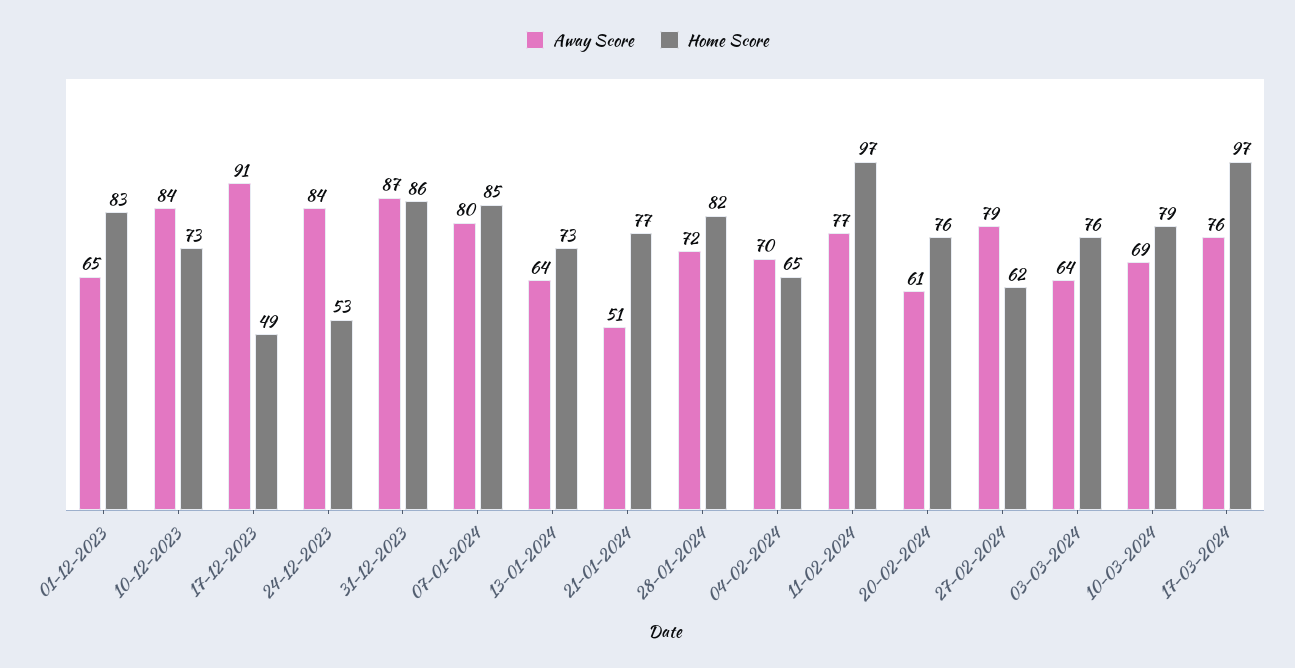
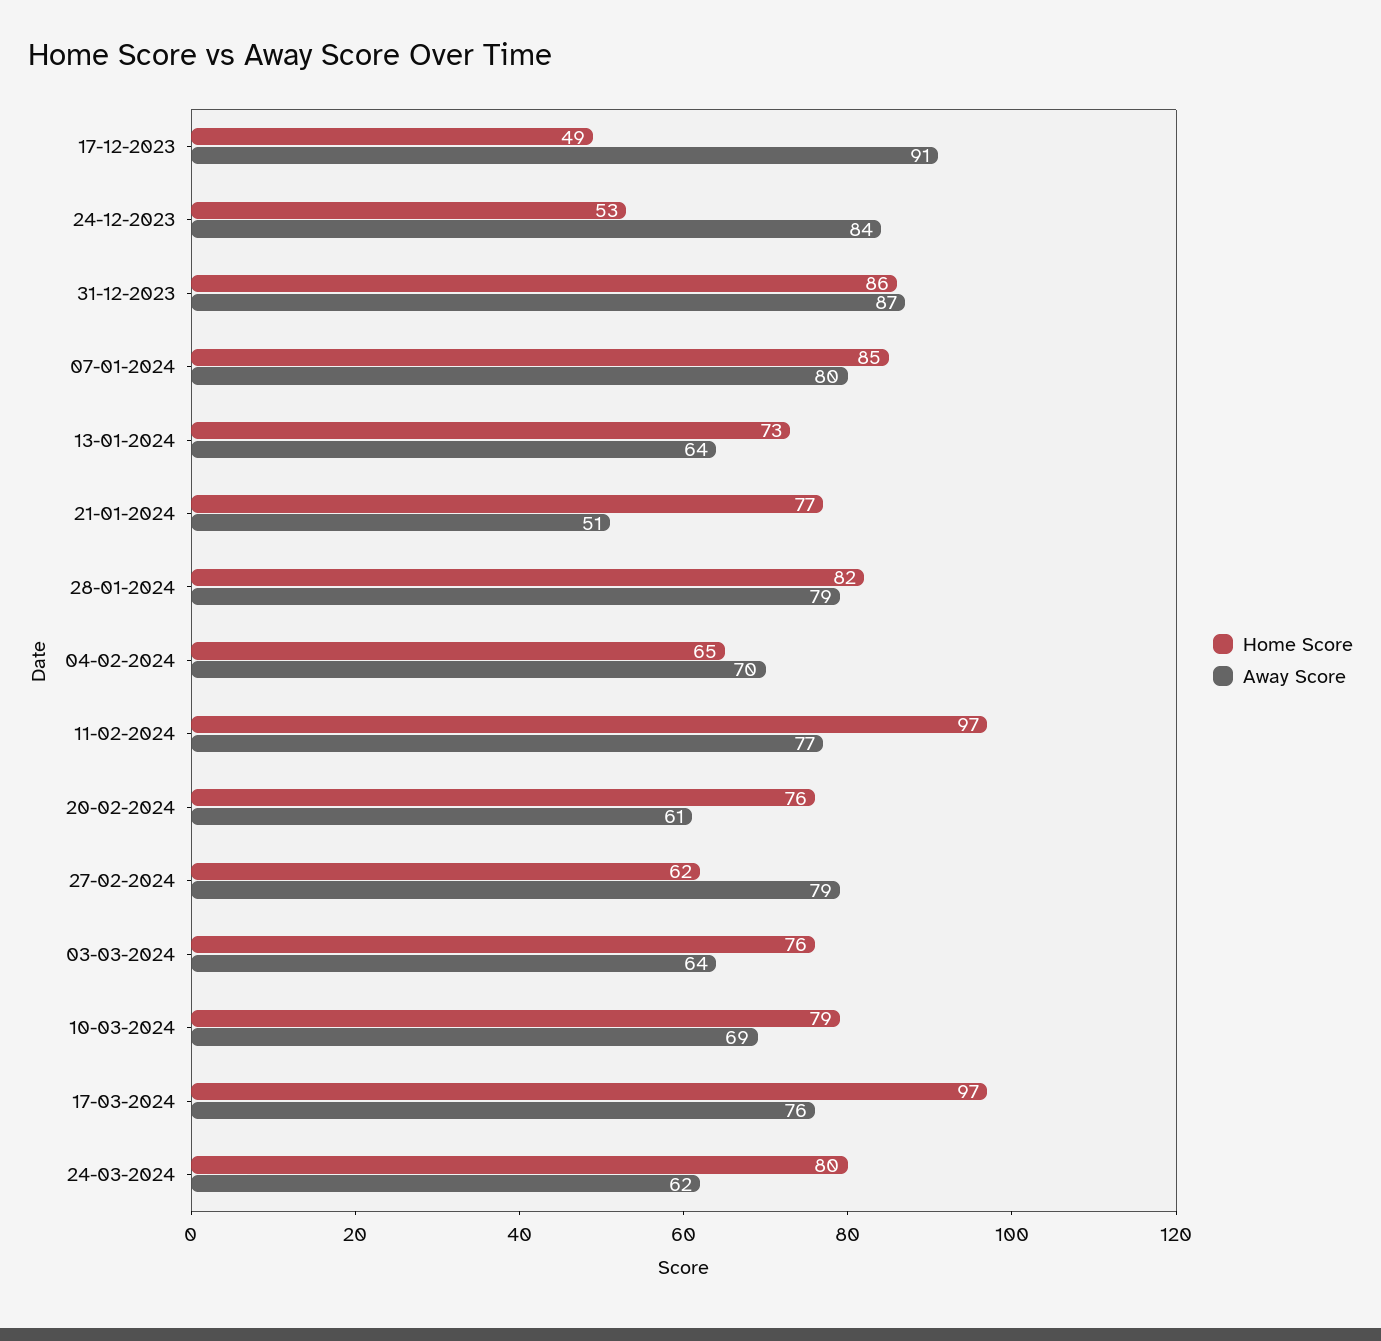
Away Score, 01-12-2023: 65 -> none
Home Score, 01-12-2023: 83 -> none
Away Score, 10-12-2023: 84 -> none
Home Score, 10-12-2023: 73 -> none
Away Score, 28-01-2024: 72 -> 79
Home Score, 24-03-2024: none -> 80
Away Score, 24-03-2024: none -> 62

